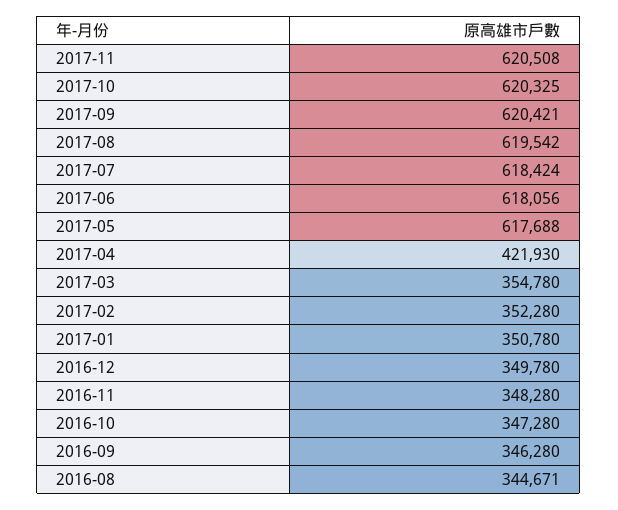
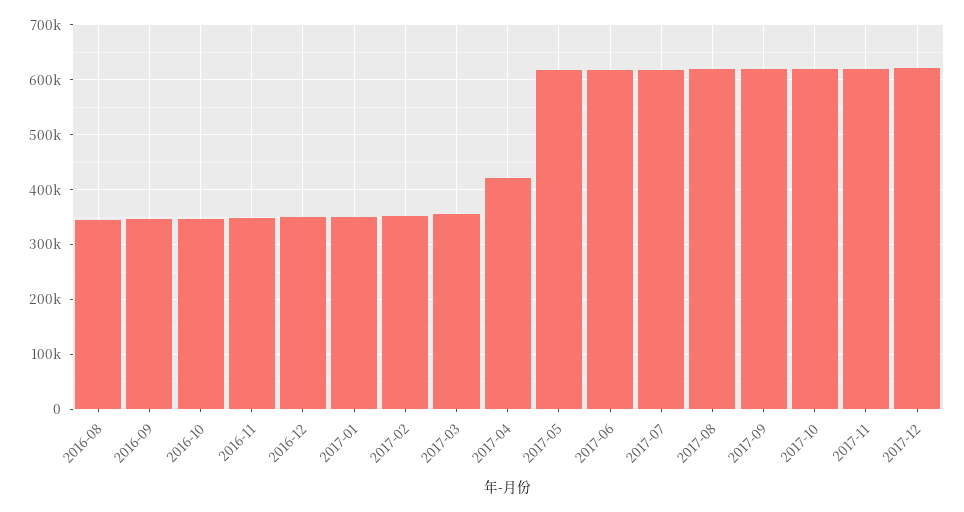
2017-12: none -> 620000

